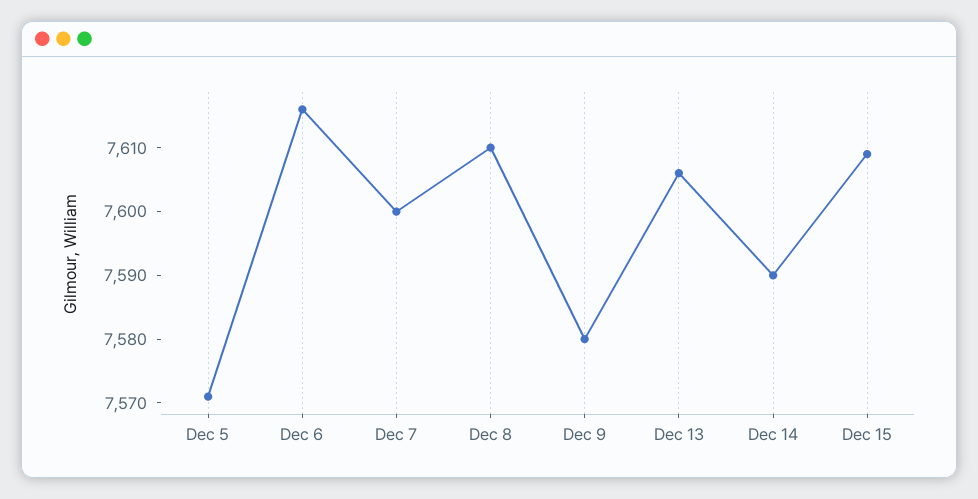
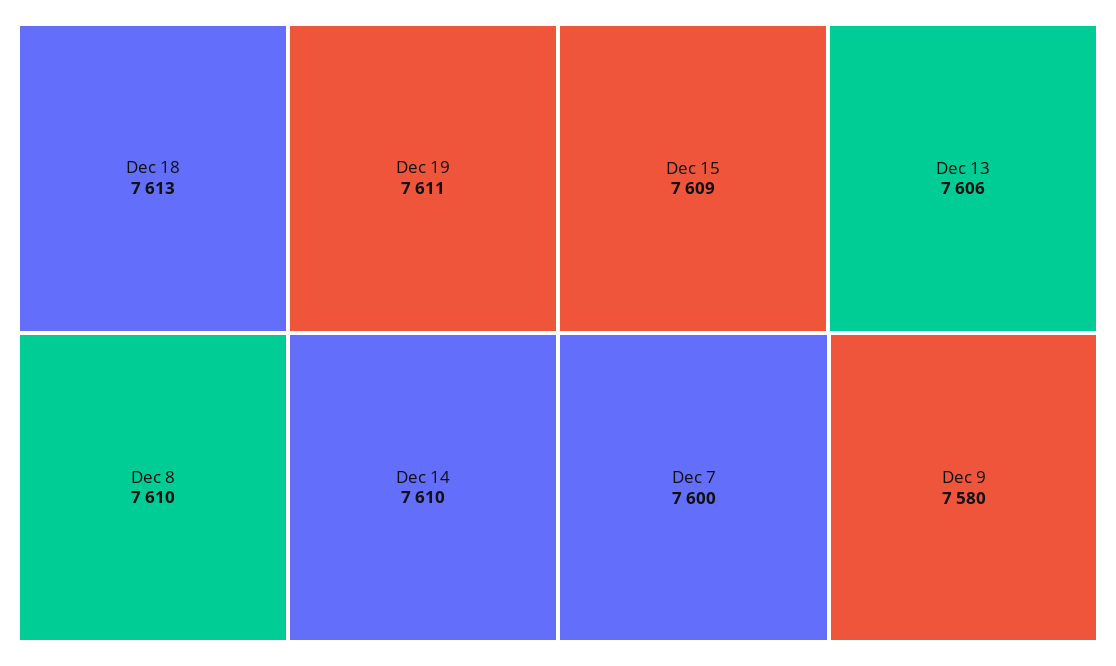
Dec 5: 7570 -> none
Dec 6: 7615 -> none
Dec 14: 7590 -> 7610
Dec 18: none -> 7613
Dec 19: none -> 7611

